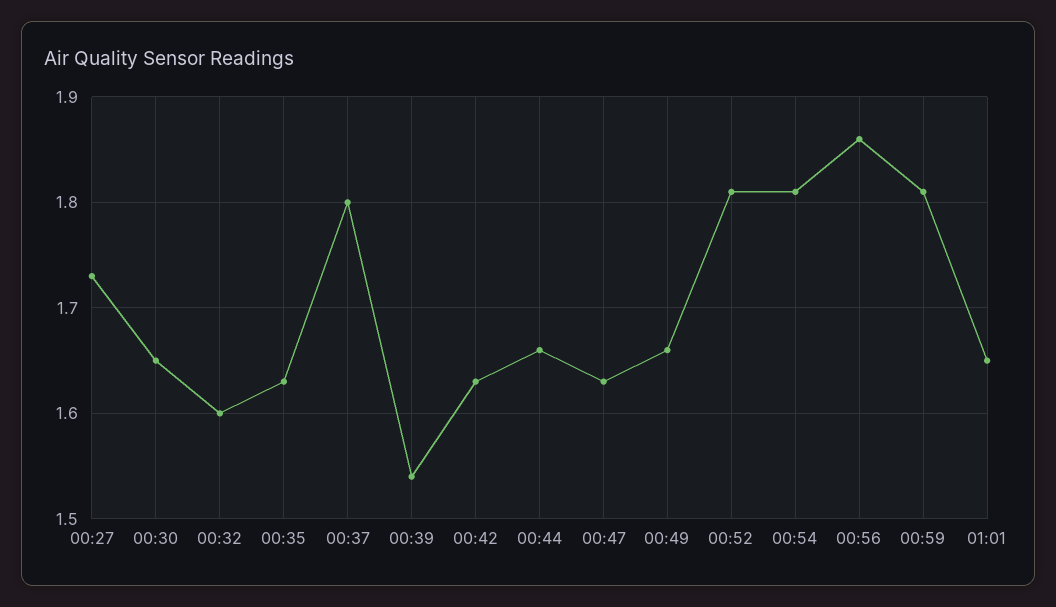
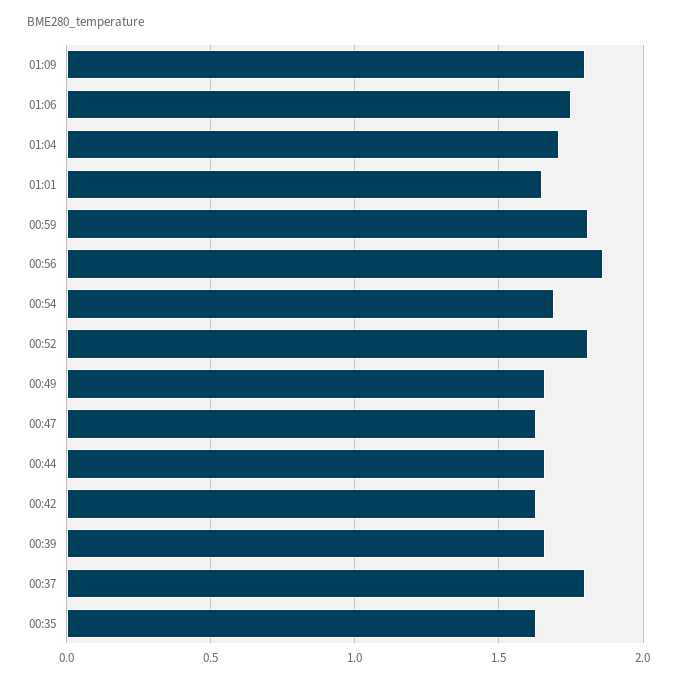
00:27: 1.73 -> none
00:30: 1.65 -> none
00:32: 1.6 -> none
00:39: 1.54 -> 1.65
00:54: 1.81 -> 1.7
01:09: none -> 1.8
01:06: none -> 1.75
01:04: none -> 1.7

